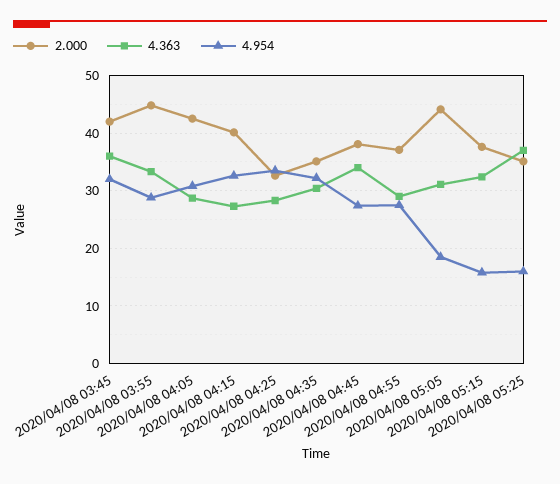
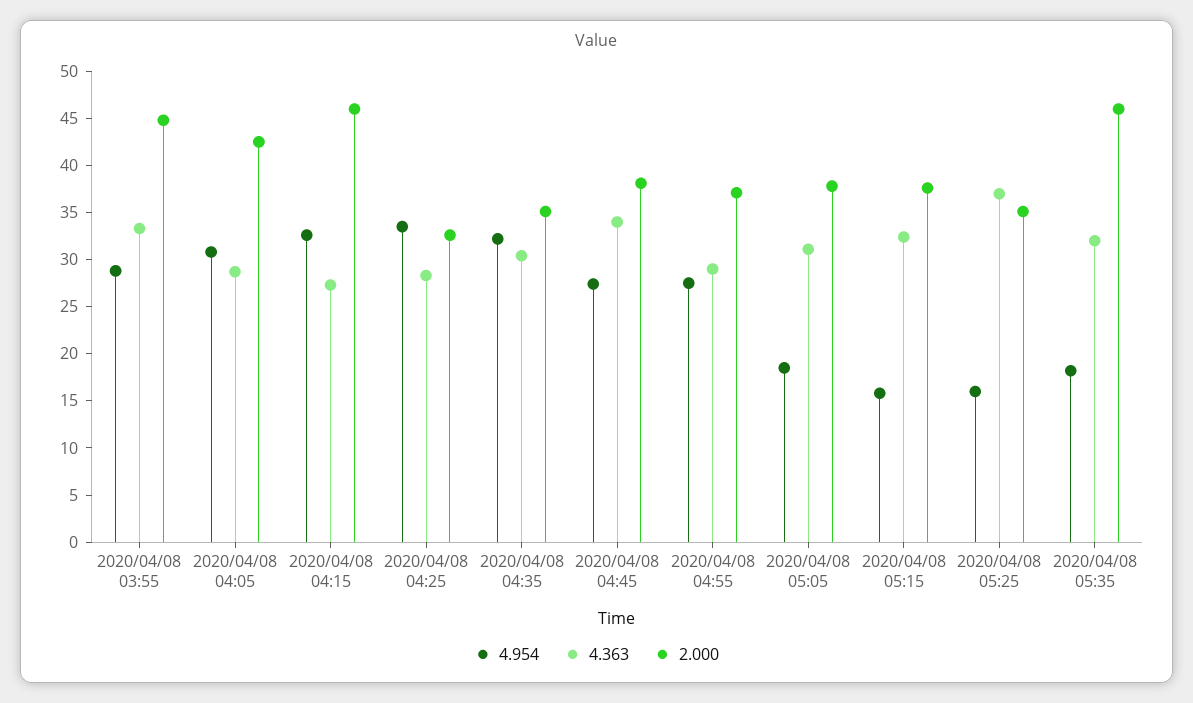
2.000, 2020/04/08 03:45: 42 -> none
4.363, 2020/04/08 03:45: 36 -> none
4.954, 2020/04/08 03:45: 32 -> none
2.000, 2020/04/08 04:15: 40 -> 46
2.000, 2020/04/08 05:05: 44 -> 38
4.954, 2020/04/08 05:35: none -> 18
4.363, 2020/04/08 05:35: none -> 32
2.000, 2020/04/08 05:35: none -> 46

